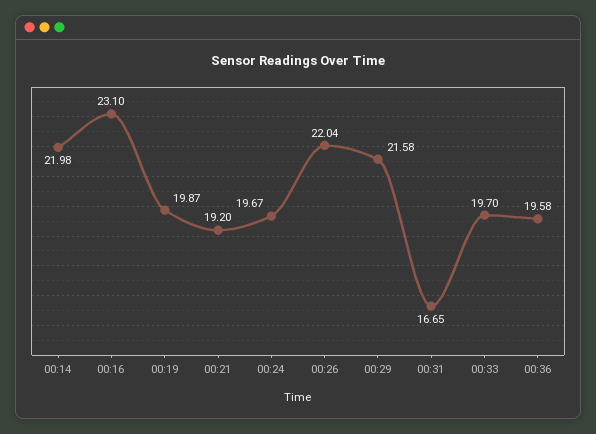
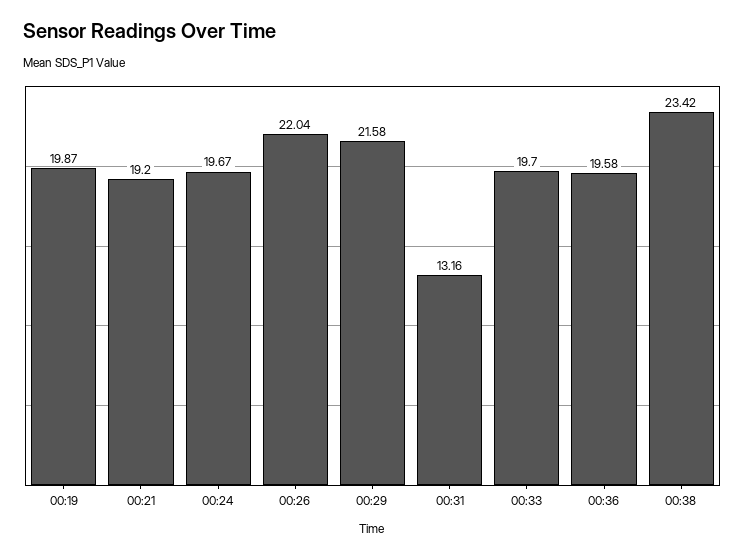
00:14: 21.98 -> none
00:16: 23.1 -> none
00:31: 16.65 -> 13.16
00:38: none -> 23.42

